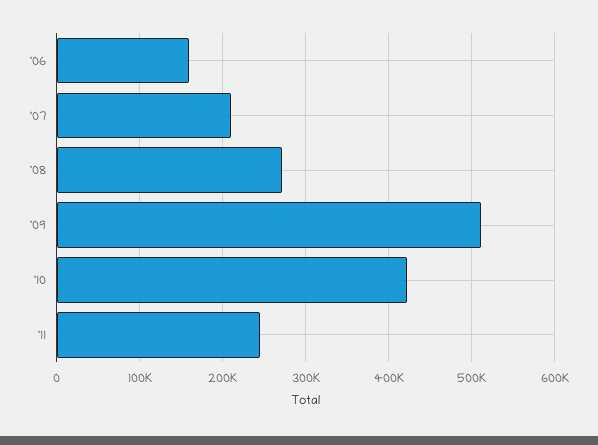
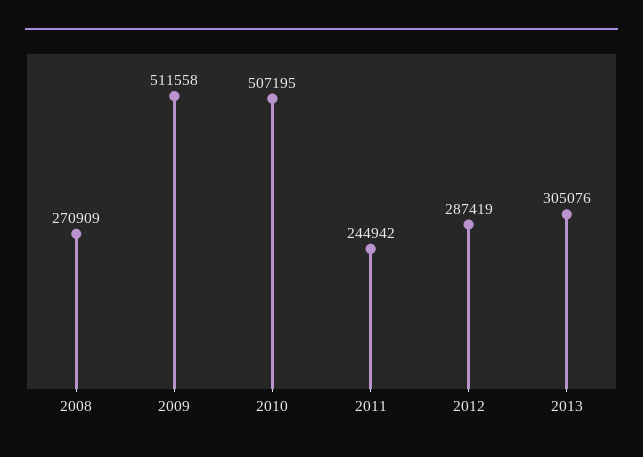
'06: 160000 -> none
'07: 210000 -> none
'10: 420000 -> 507195
2012: none -> 287419
2013: none -> 305076

